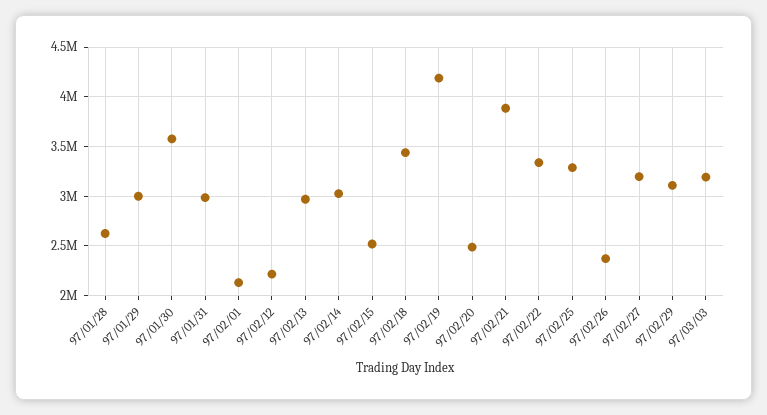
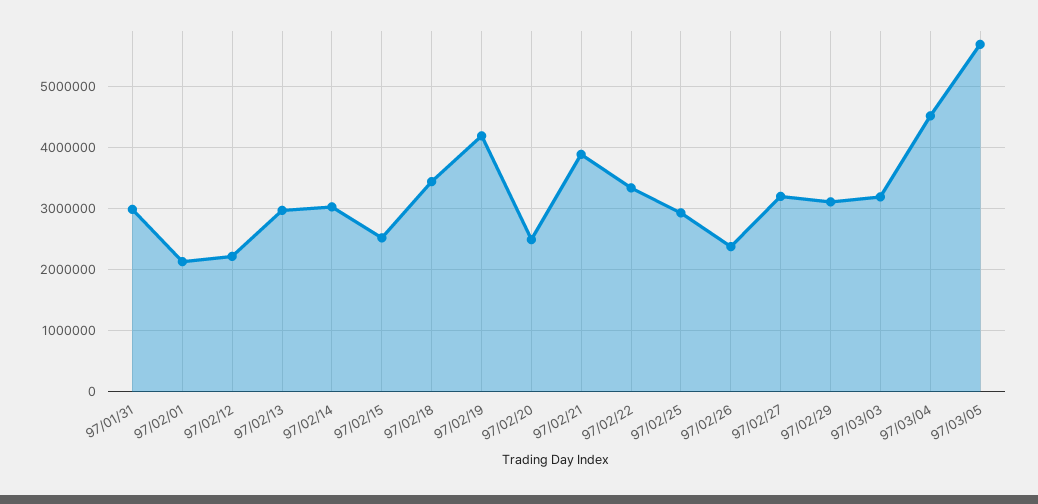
97/01/28: 2600000 -> none
97/01/29: 3000000 -> none
97/01/30: 3600000 -> none
97/02/25: 3300000 -> 2900000
97/03/04: none -> 4500000
97/03/05: none -> 5700000

